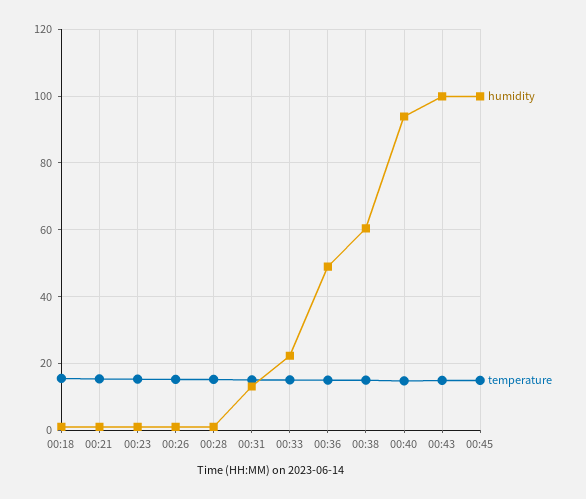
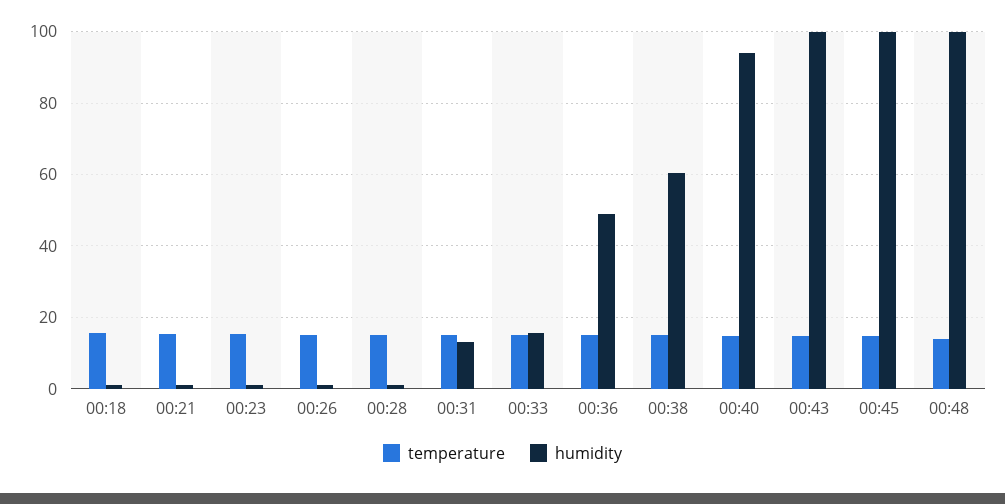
humidity, 00:33: 22 -> 16
temperature, 00:48: none -> 14
humidity, 00:48: none -> 100

